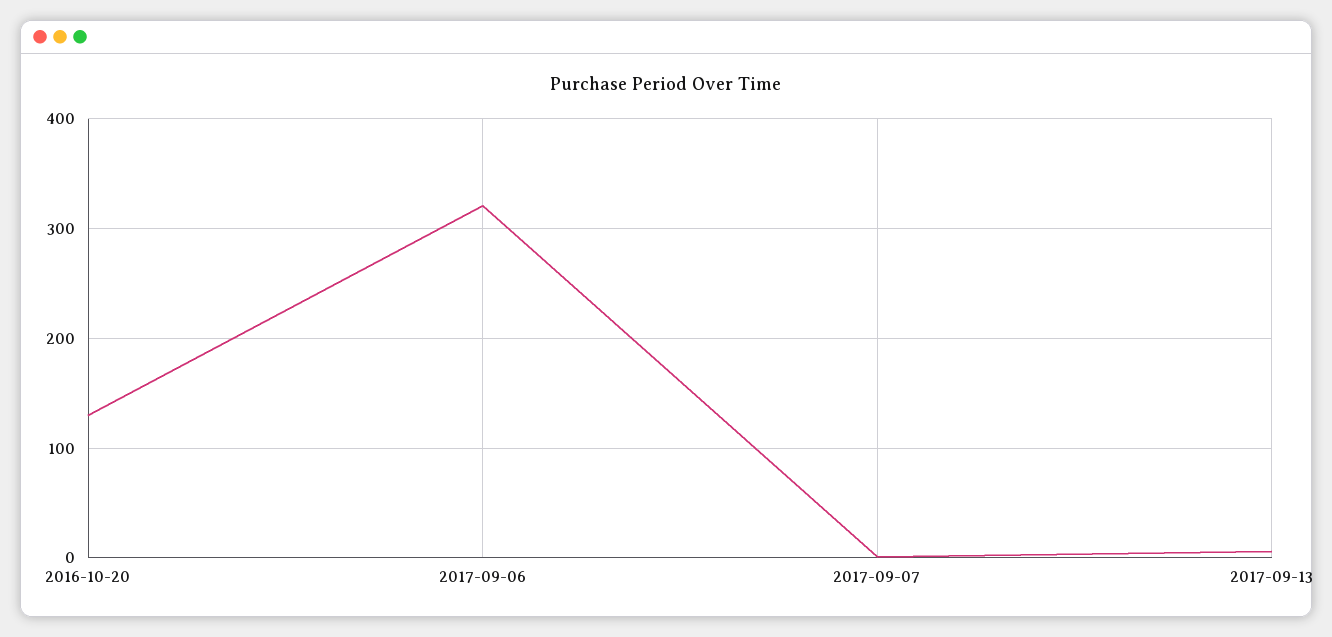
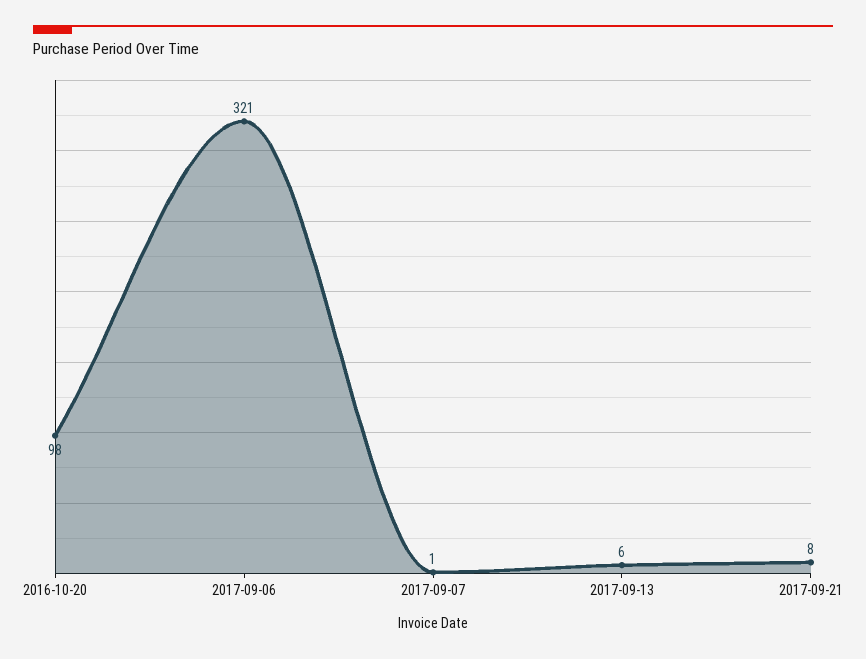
2016-10-20: 130 -> 98
2017-09-21: none -> 8

